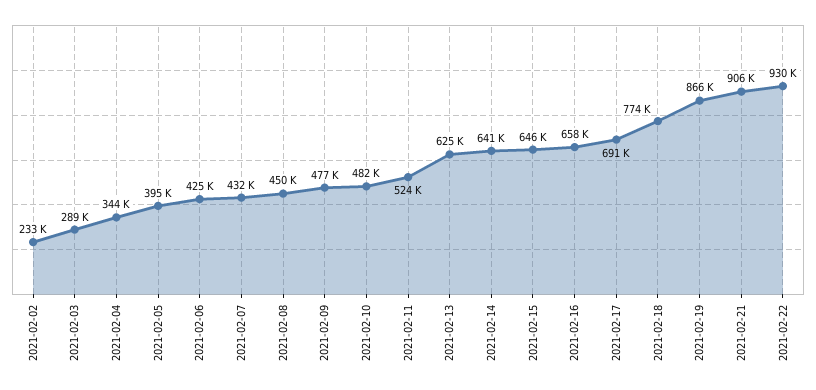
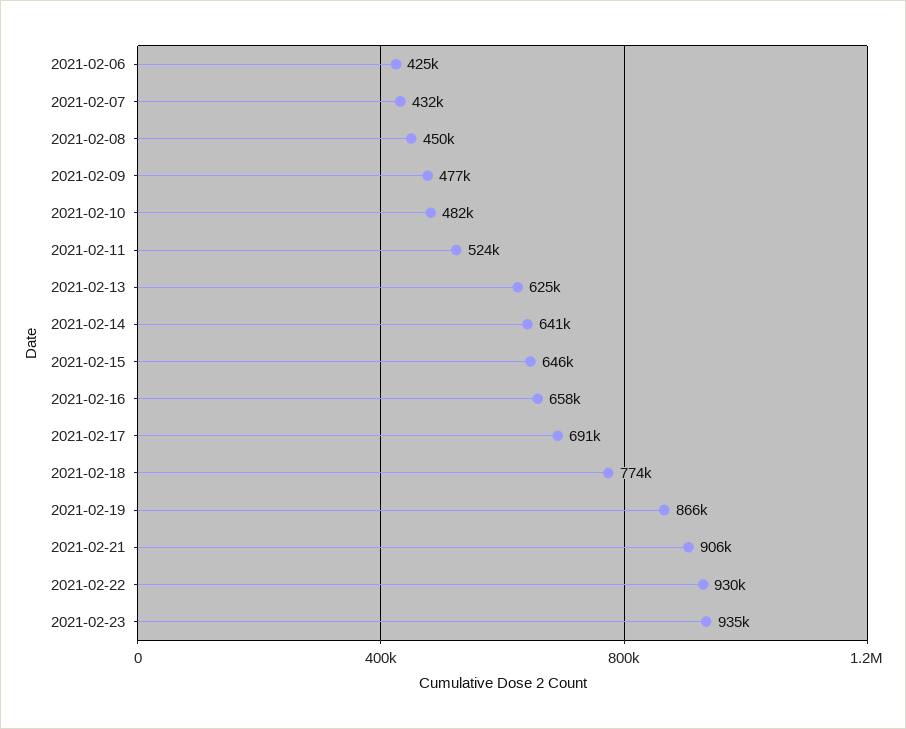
2021-02-02: 233000 -> none
2021-02-03: 289000 -> none
2021-02-04: 344000 -> none
2021-02-05: 395000 -> none
2021-02-23: none -> 935000

